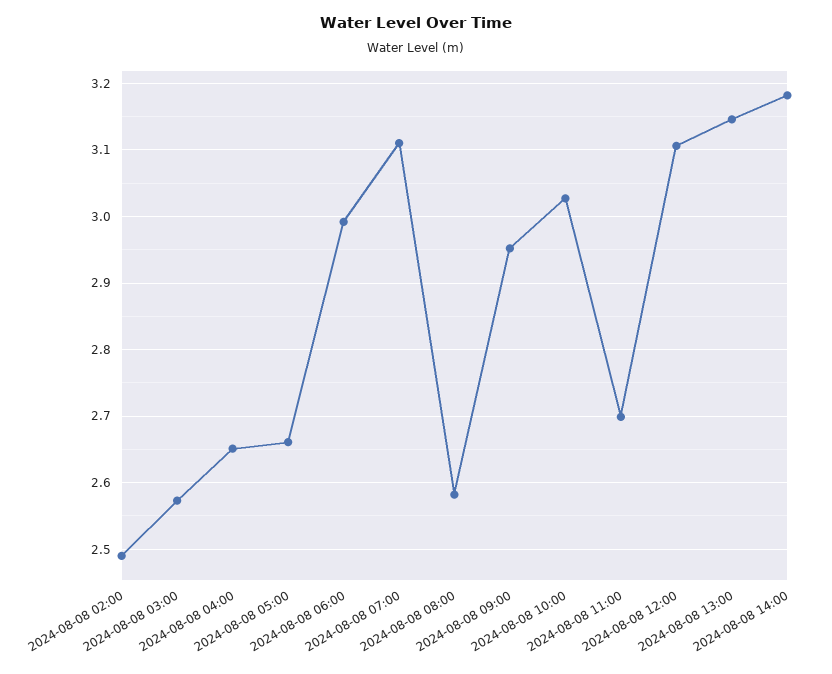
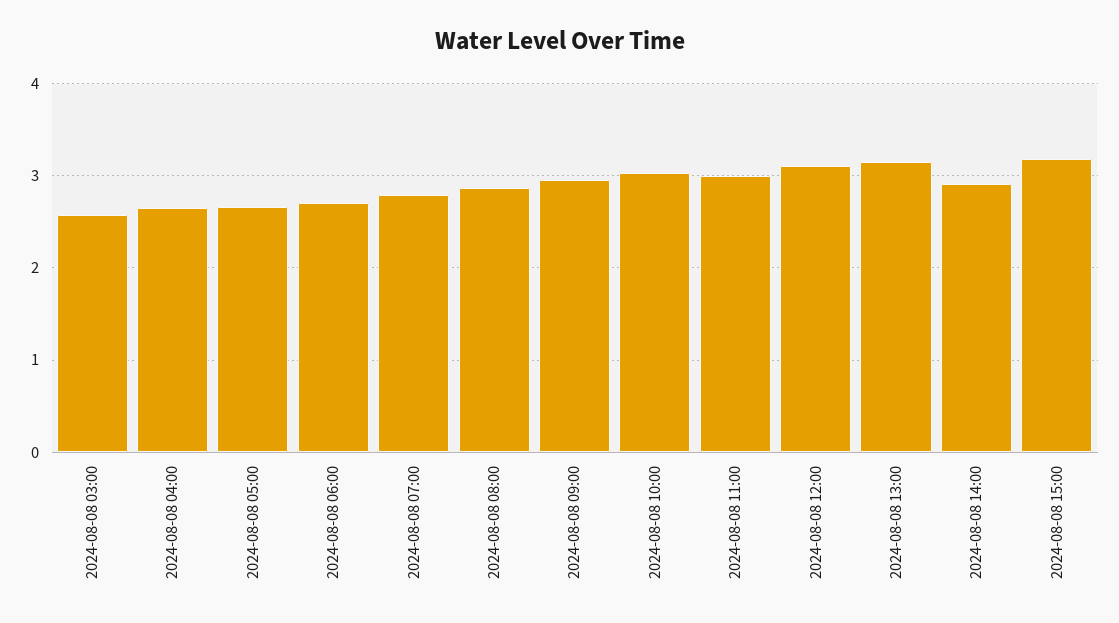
2024-08-08 02:00: 2.49 -> none
2024-08-08 06:00: 2.99 -> 2.7
2024-08-08 07:00: 3.11 -> 2.8
2024-08-08 08:00: 2.58 -> 2.9
2024-08-08 11:00: 2.7 -> 3
2024-08-08 14:00: 3.18 -> 2.9
2024-08-08 15:00: none -> 3.2

